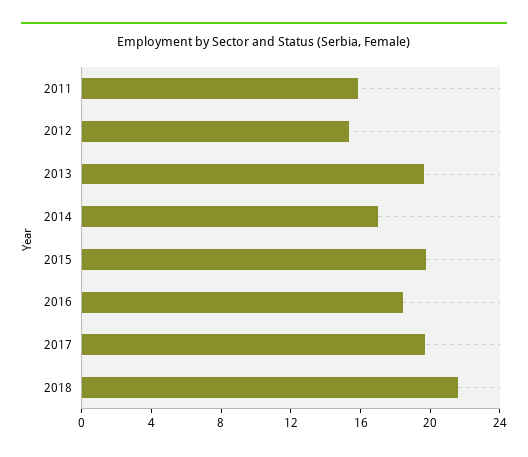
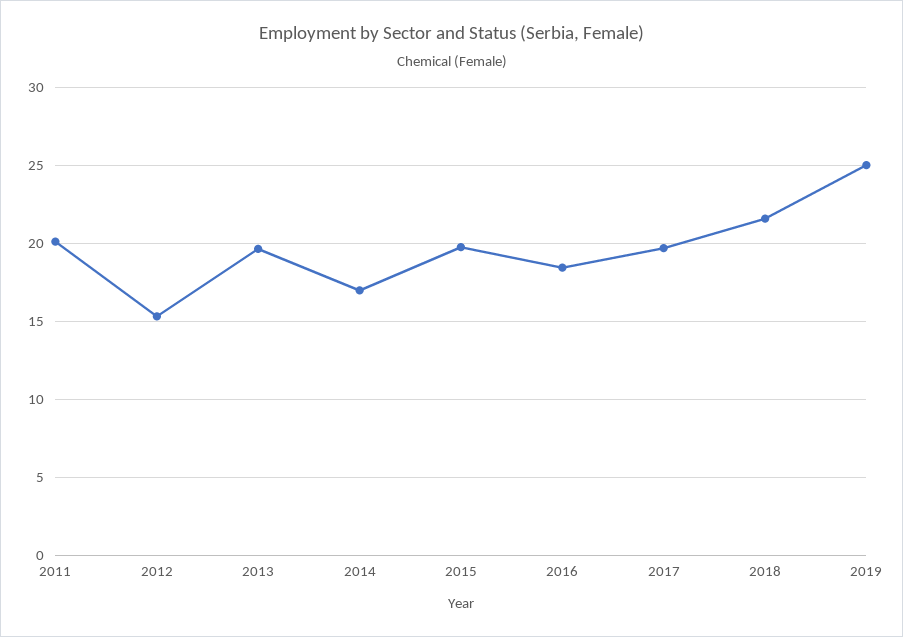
2011: 16 -> 20
2019: none -> 25

